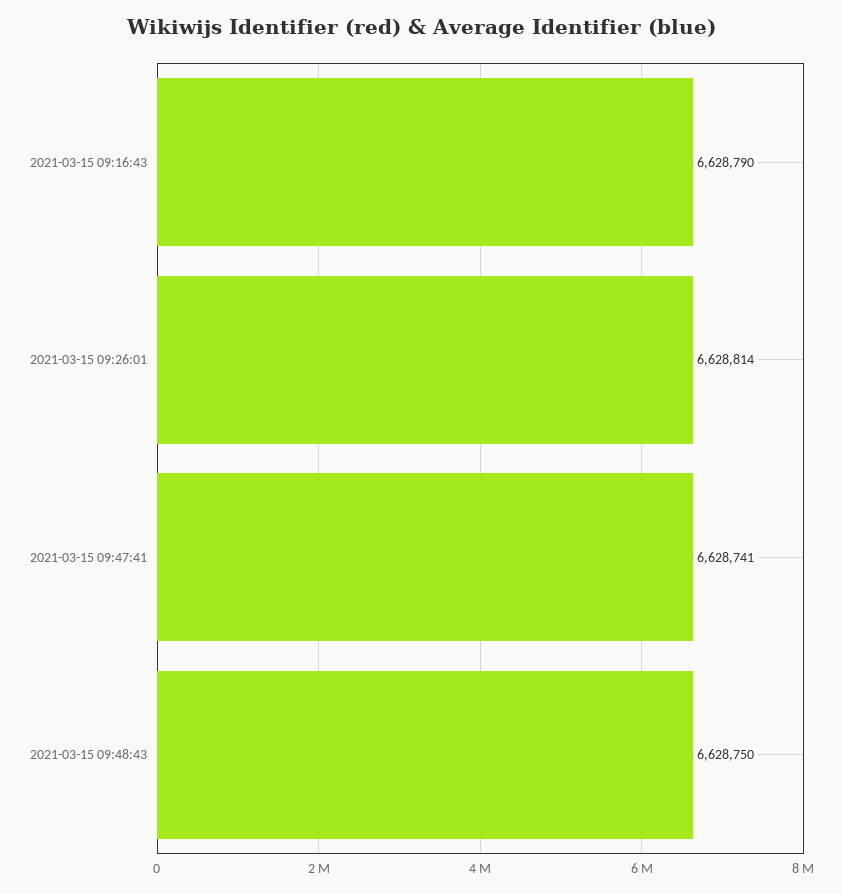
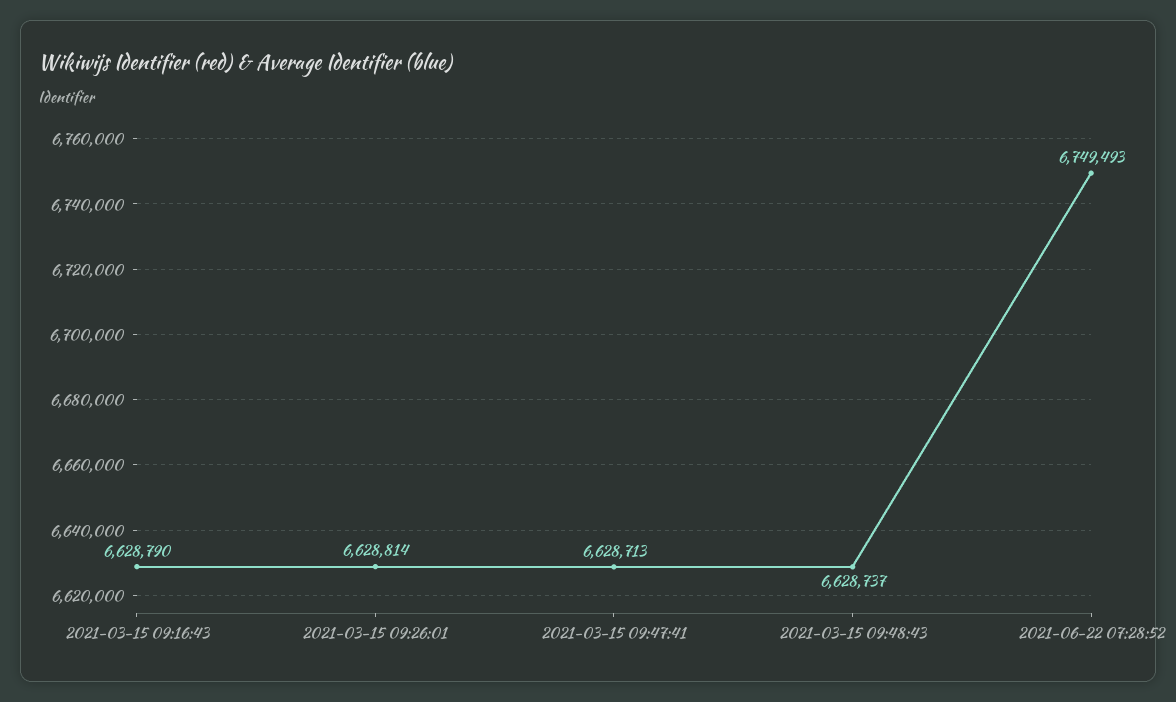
2021-03-15 09:47:41: 6628741 -> 6628713
2021-03-15 09:48:43: 6628750 -> 6628737
2021-06-22 07:28:52: none -> 6749493

